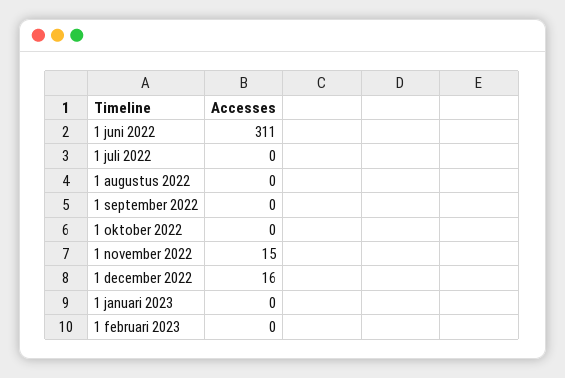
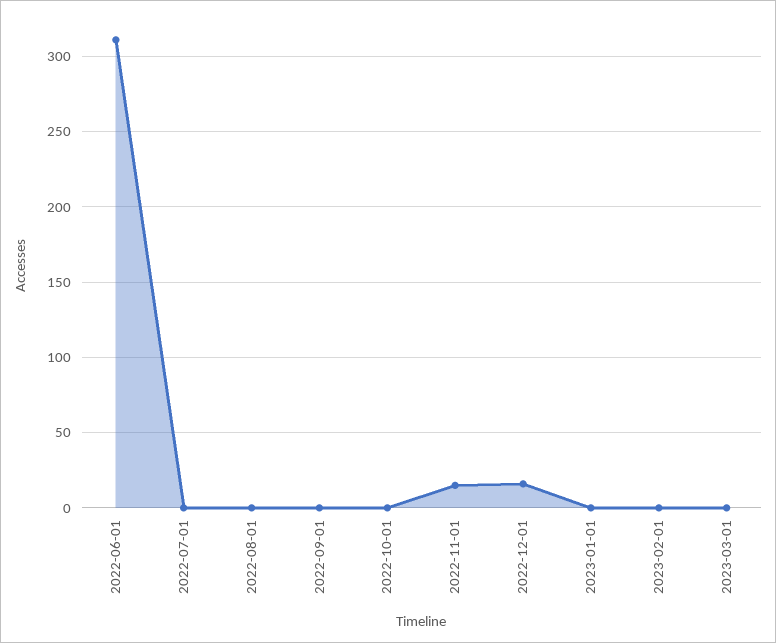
2023-03-01: none -> 0

